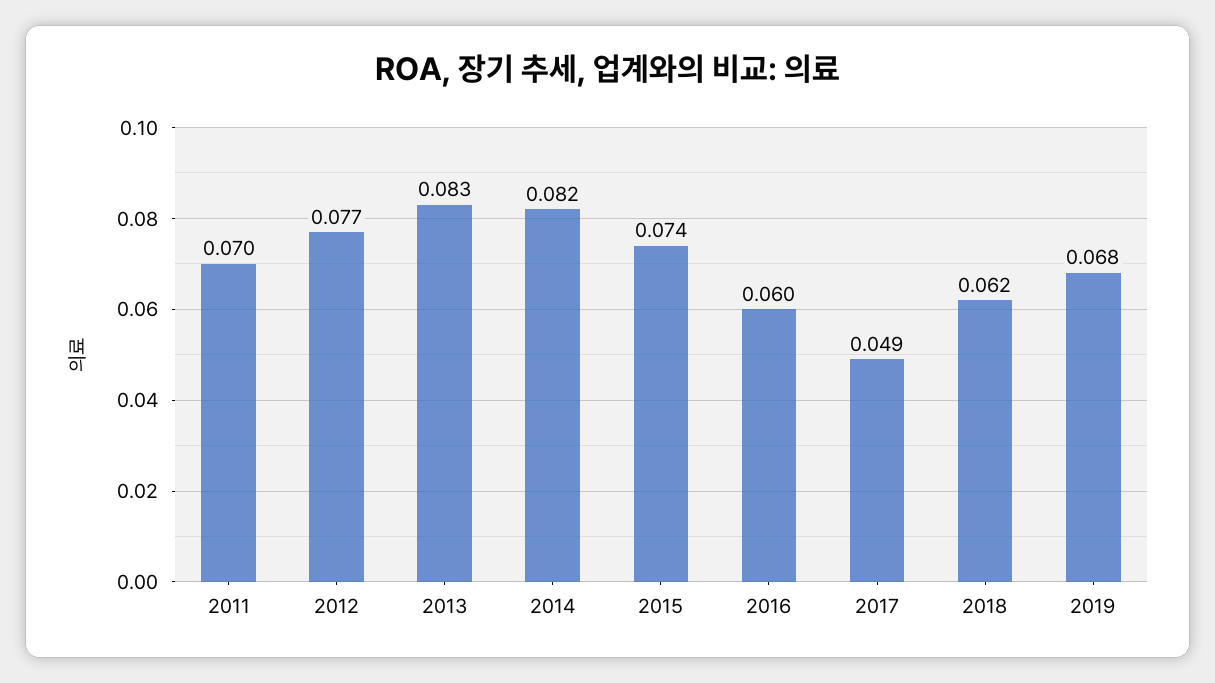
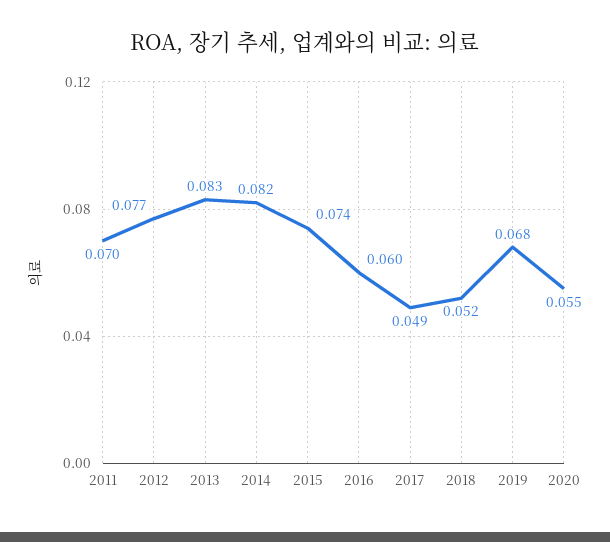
2018: 0.062 -> 0.052
2020: none -> 0.055

